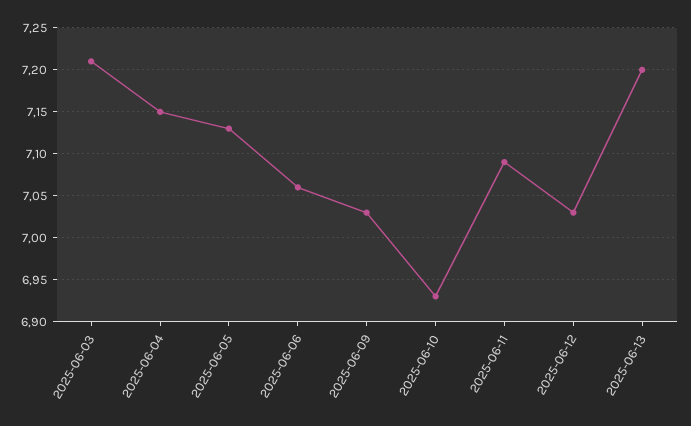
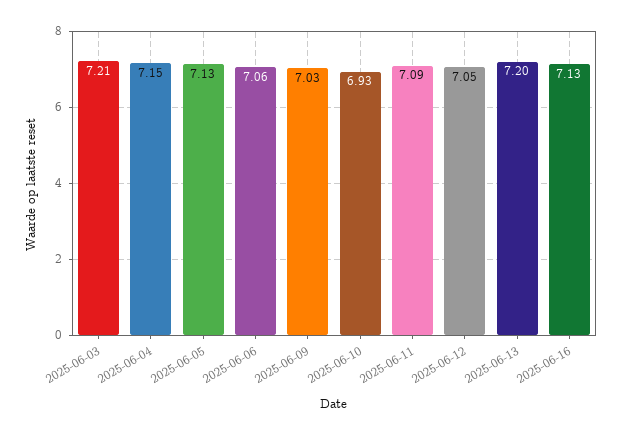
2025-06-12: 7.03 -> 7.05
2025-06-16: none -> 7.13

